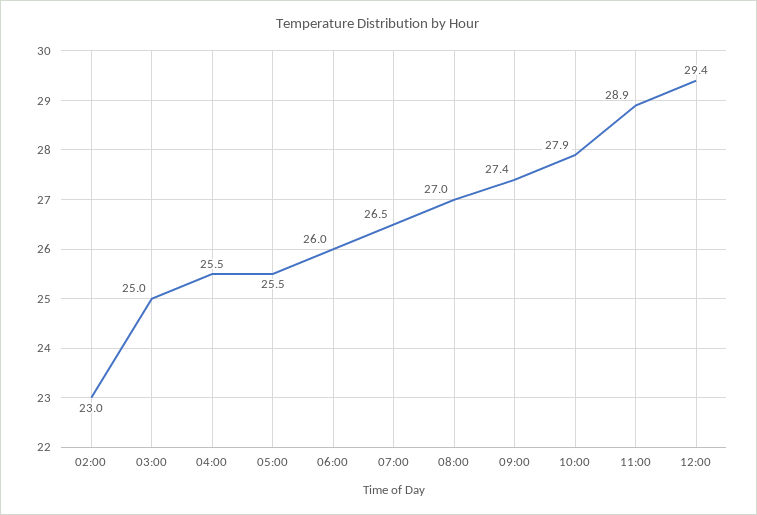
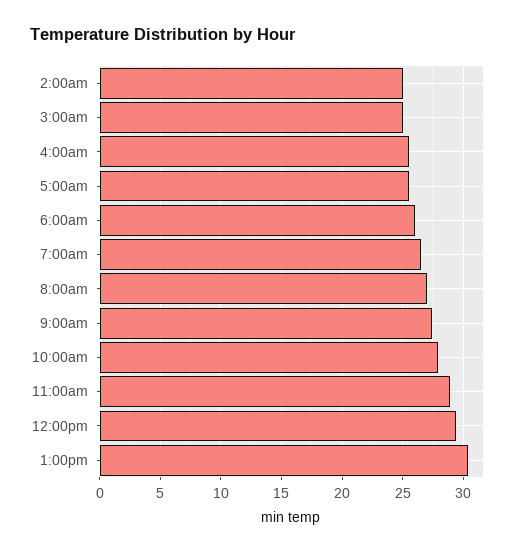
02:00: 23 -> 25
1:00pm: none -> 30.5

